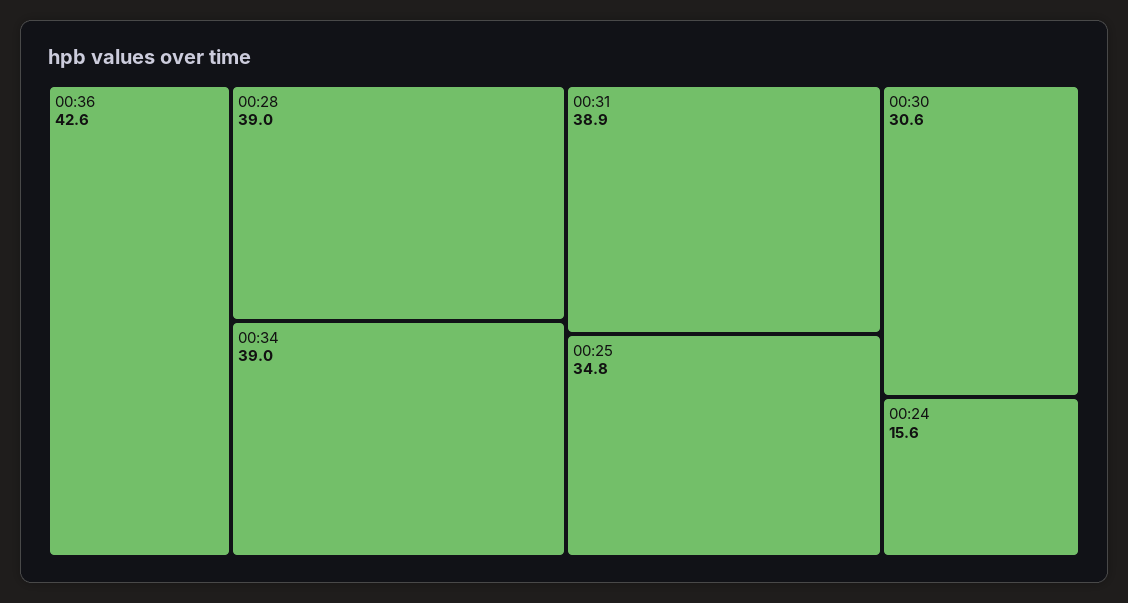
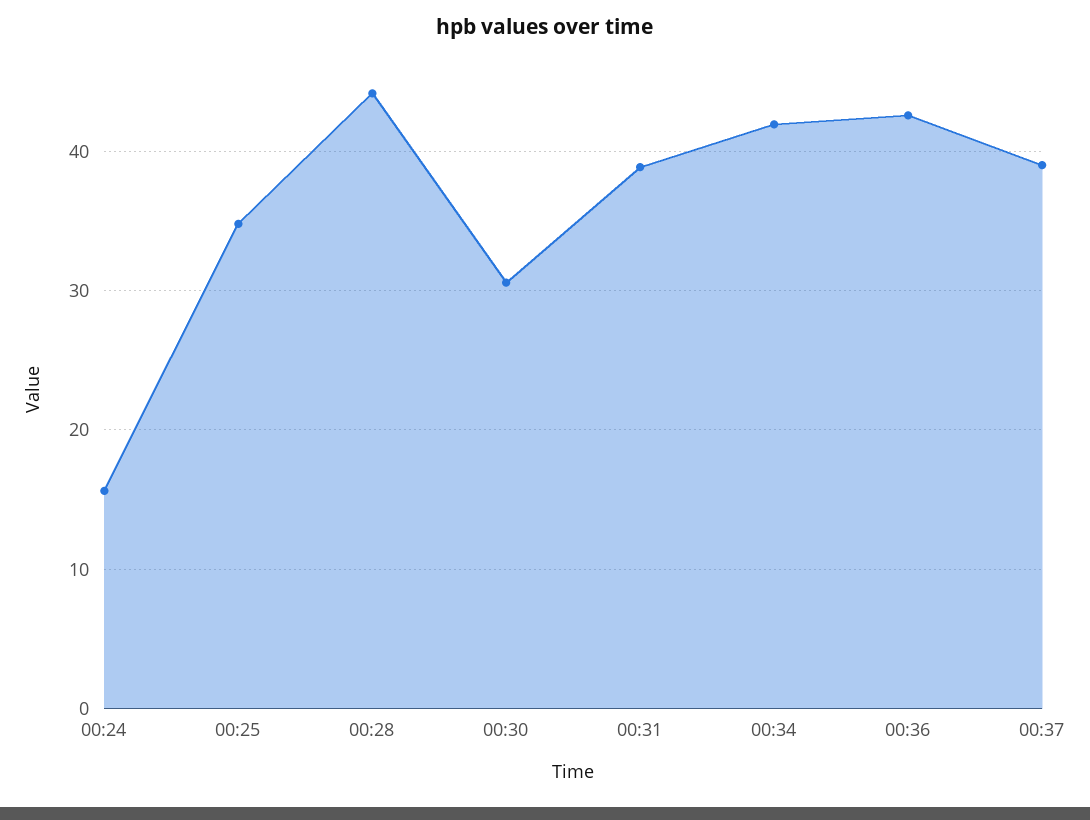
00:28: 39 -> 44
00:34: 39 -> 42
00:37: none -> 39

